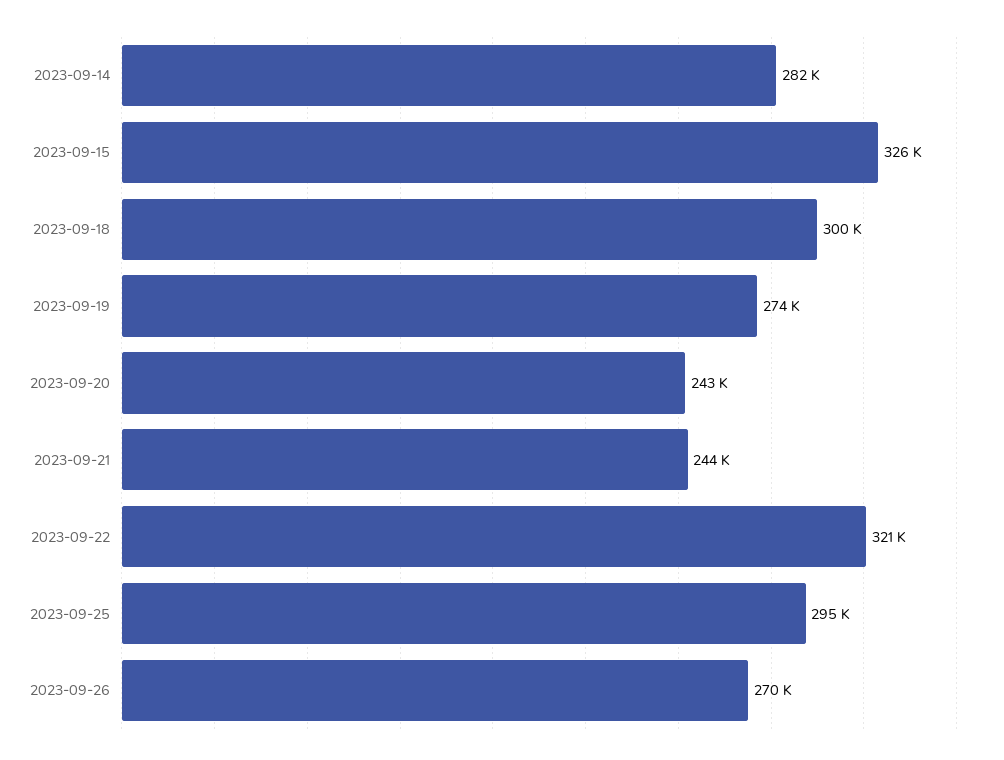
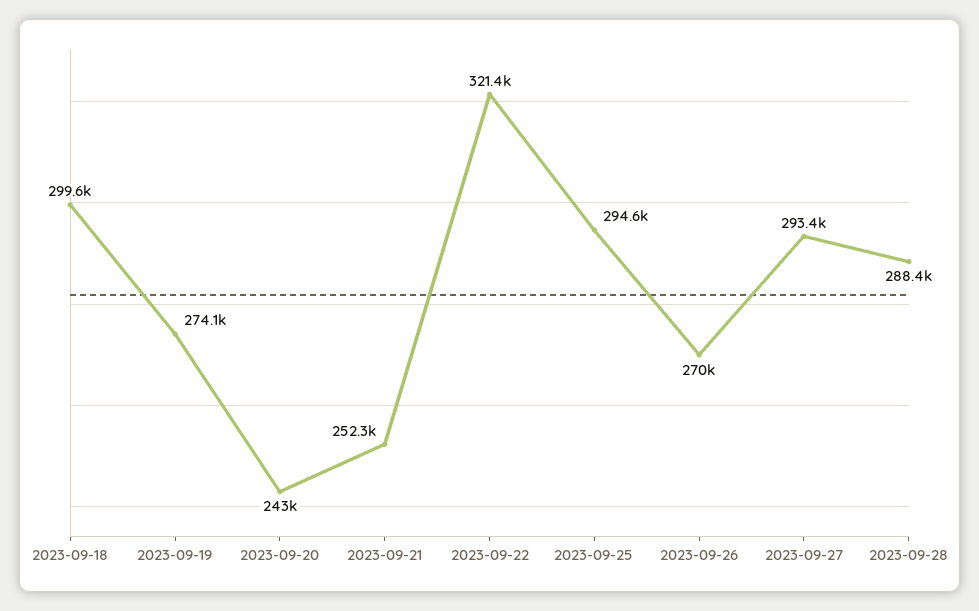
2023-09-14: 282000 -> none
2023-09-15: 326000 -> none
2023-09-21: 244000 -> 252300
2023-09-27: none -> 293400
2023-09-28: none -> 288400

